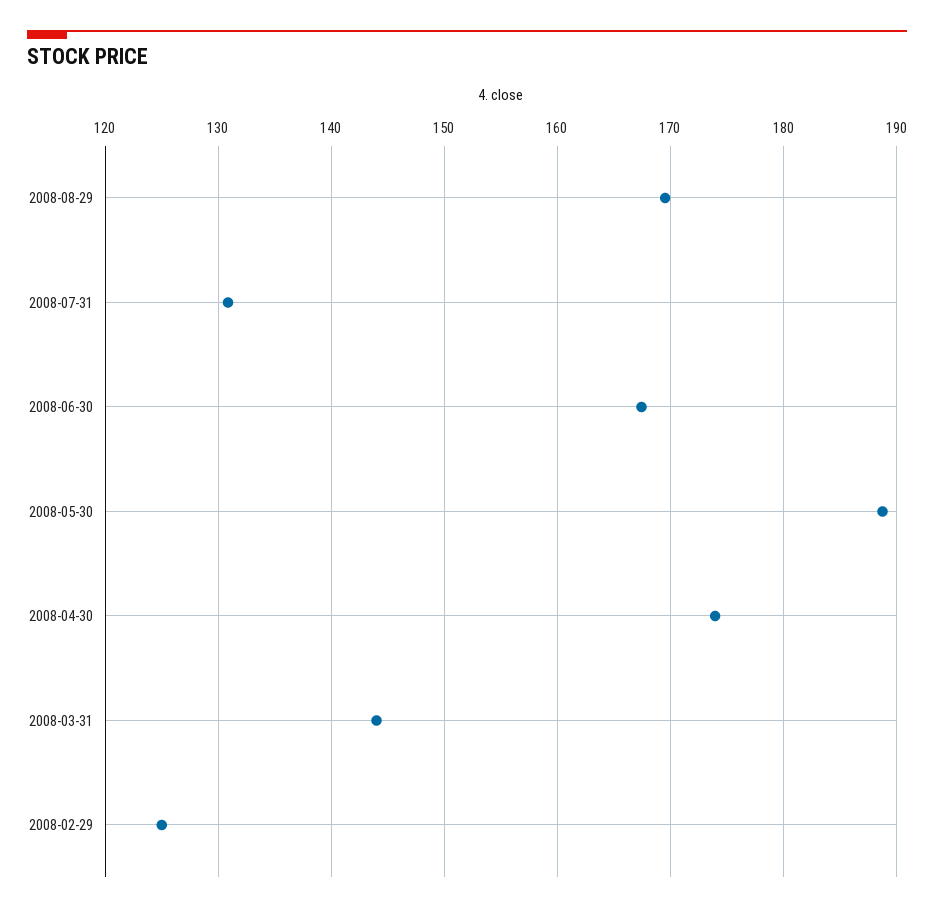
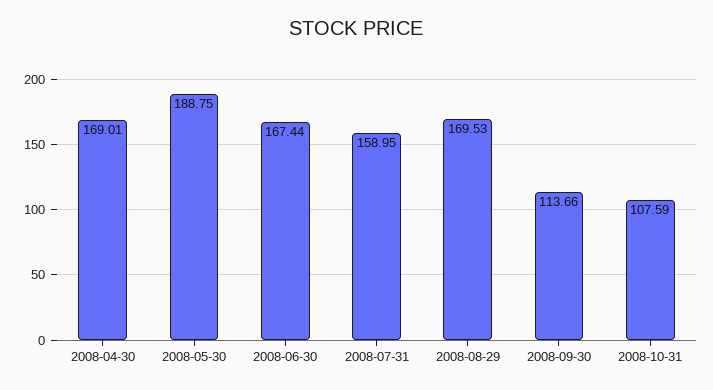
2008-07-31: 131 -> 158.95
2008-04-30: 174 -> 169.01
2008-03-31: 144 -> none
2008-02-29: 125 -> none
2008-09-30: none -> 113.66
2008-10-31: none -> 107.59

